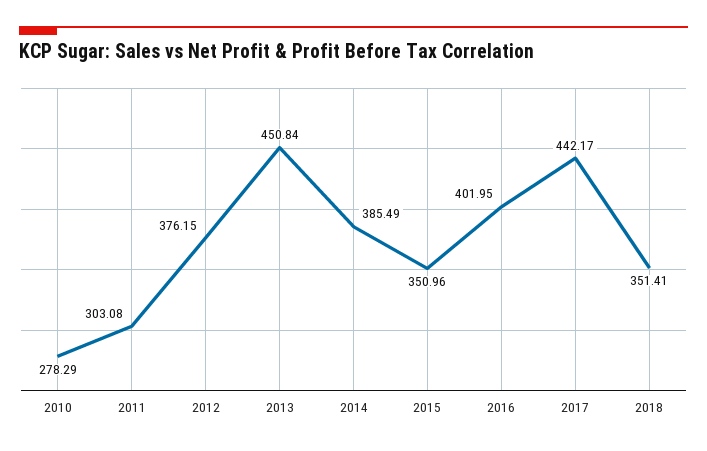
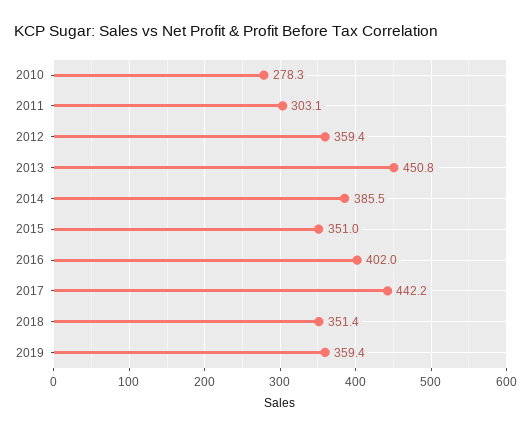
2012: 376.15 -> 359.4
2019: none -> 359.4

